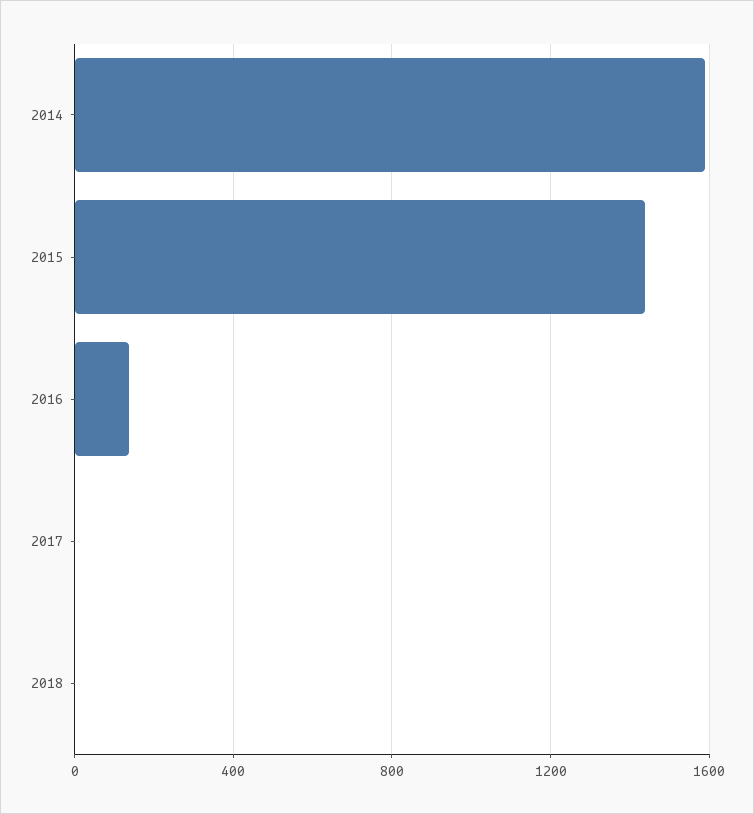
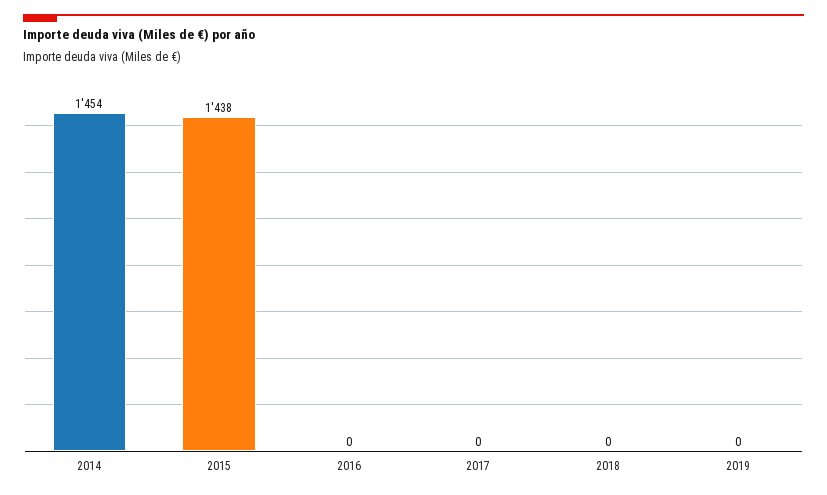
2014: 1600 -> 1454
2016: 150 -> 0
2019: none -> 0

